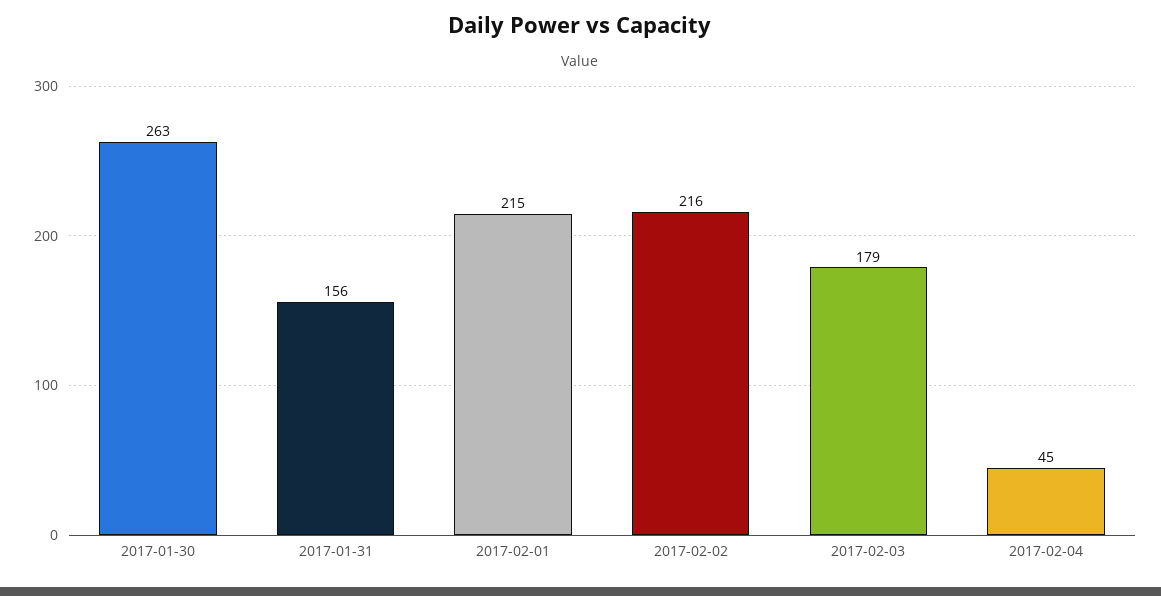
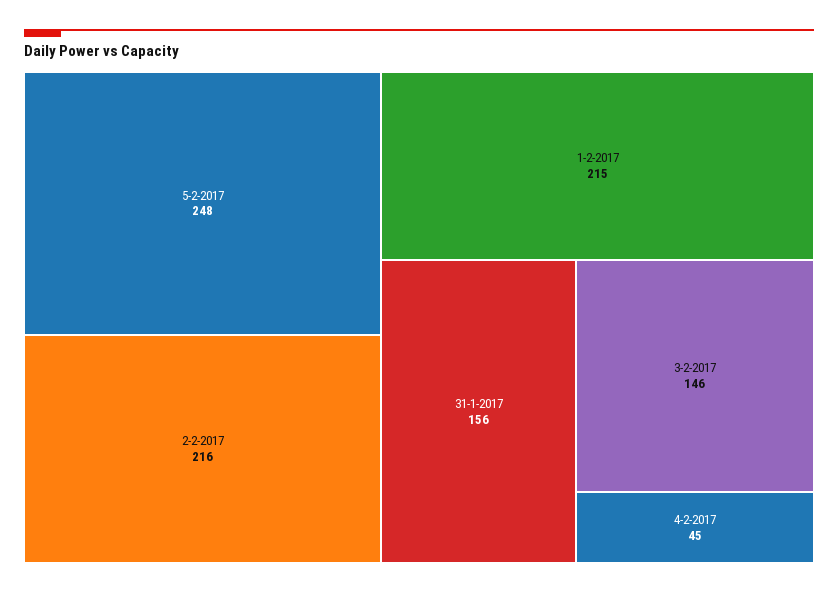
2017-01-30: 263 -> none
2017-02-03: 179 -> 146
5-2-2017: none -> 248

